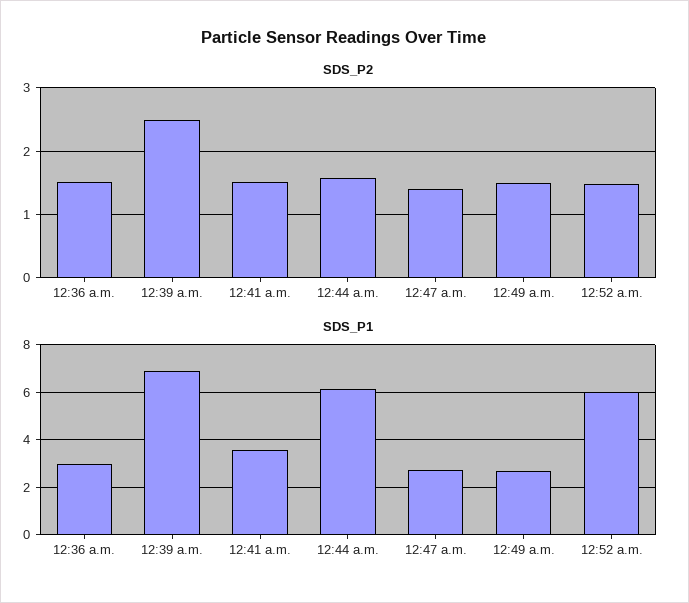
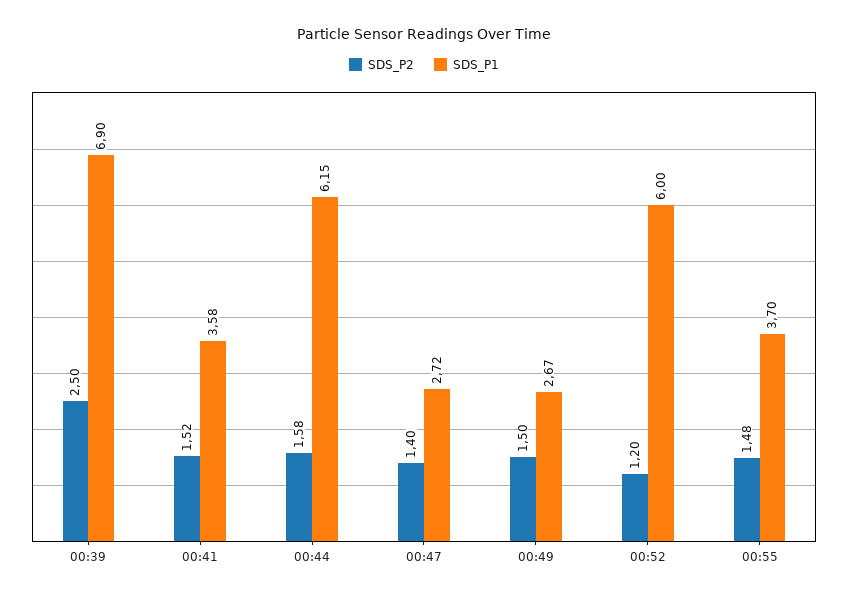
SDS_P2, 12:36 a.m.: 1.5 -> none
SDS_P2, 12:52 a.m.: 1.5 -> 1.2
SDS_P1, 12:36 a.m.: 3 -> none
SDS_P2, 00:55: none -> 1.48
SDS_P1, 00:55: none -> 3.7

